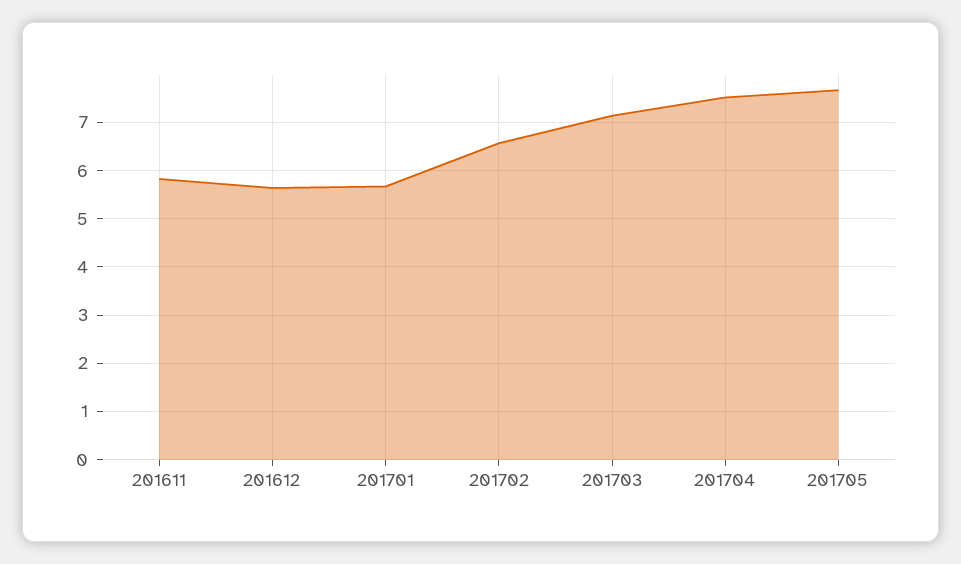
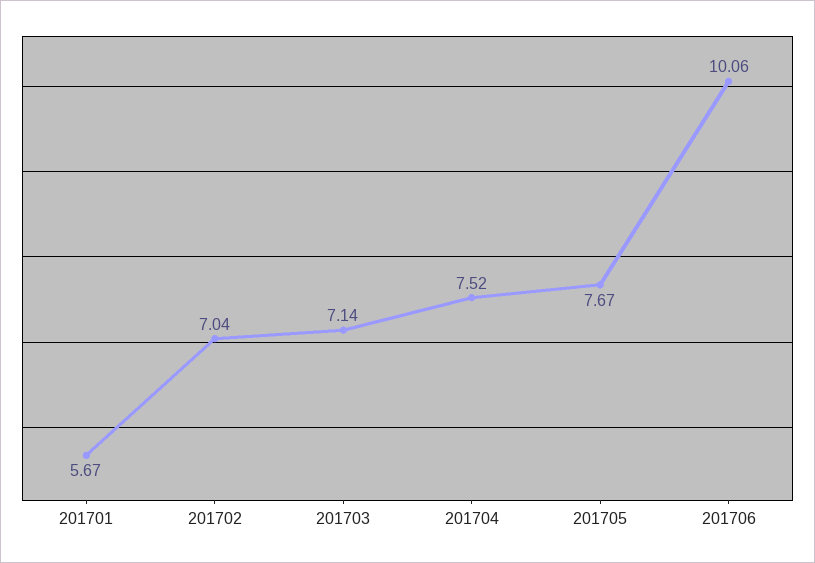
201611: 5.8 -> none
201612: 5.6 -> none
201702: 6.6 -> 7.04
201706: none -> 10.06

